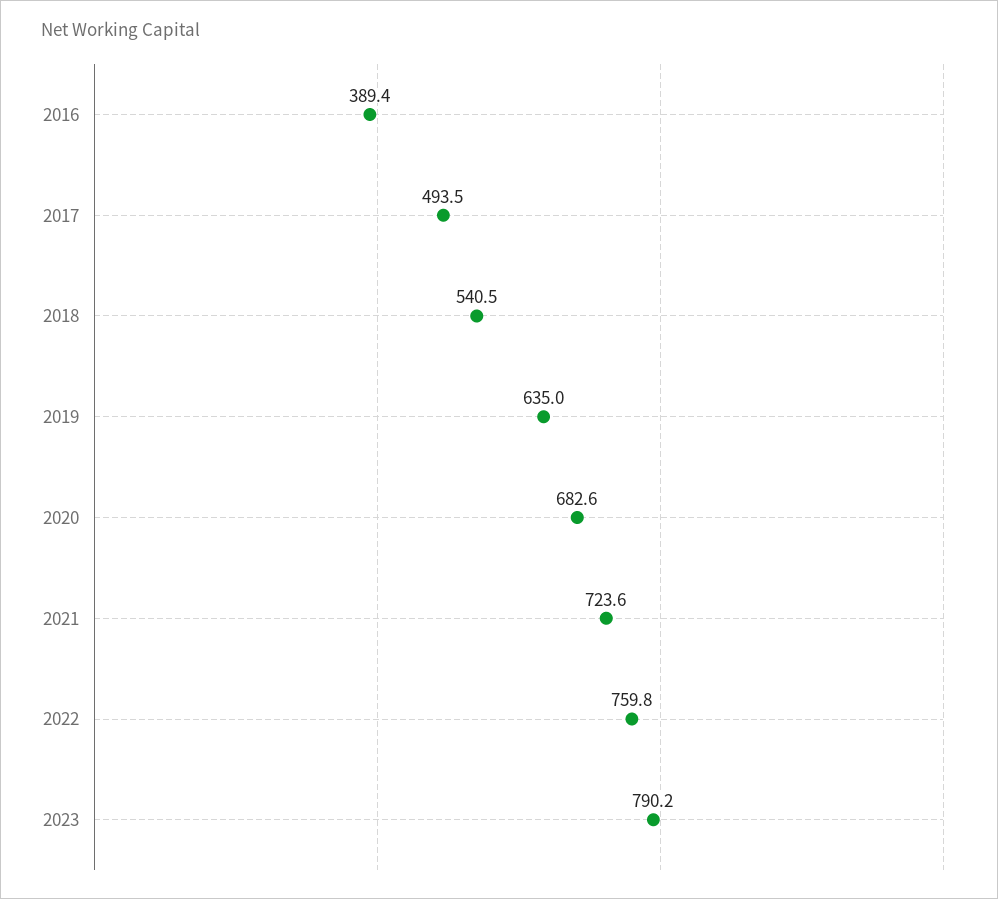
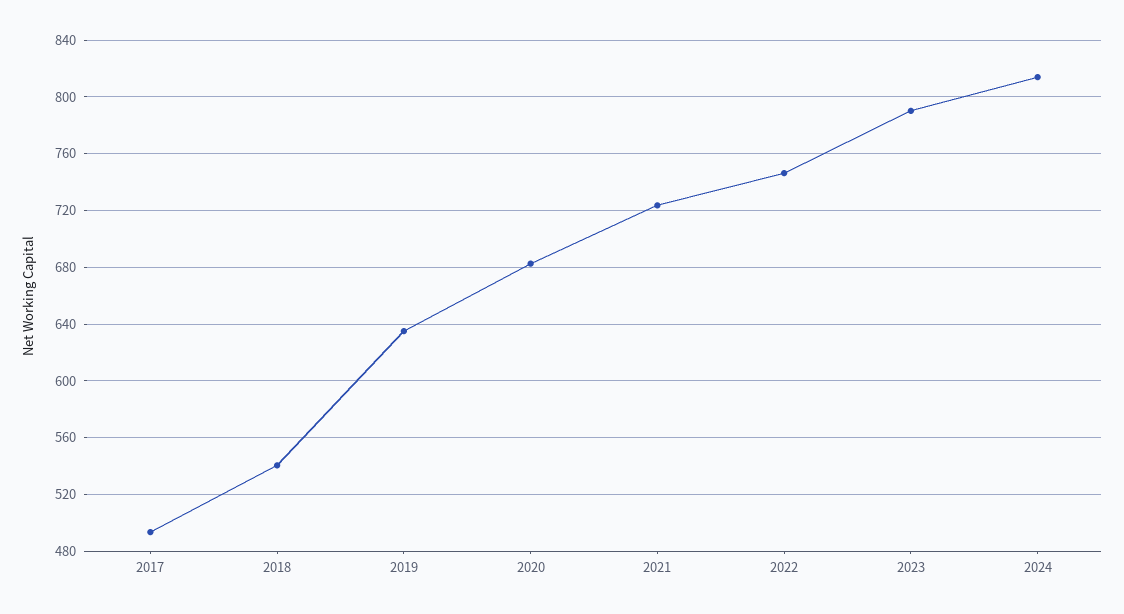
2016: 389.4 -> none
2022: 759.8 -> 745
2024: none -> 815

